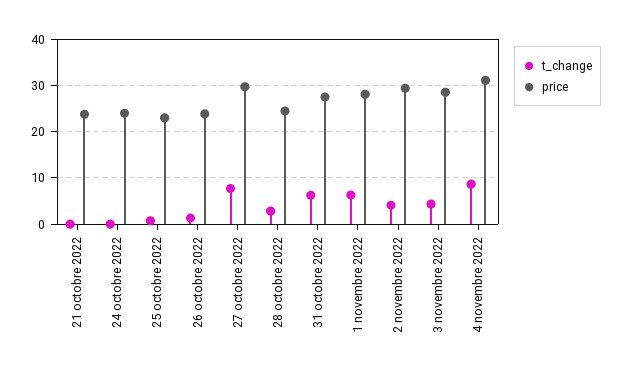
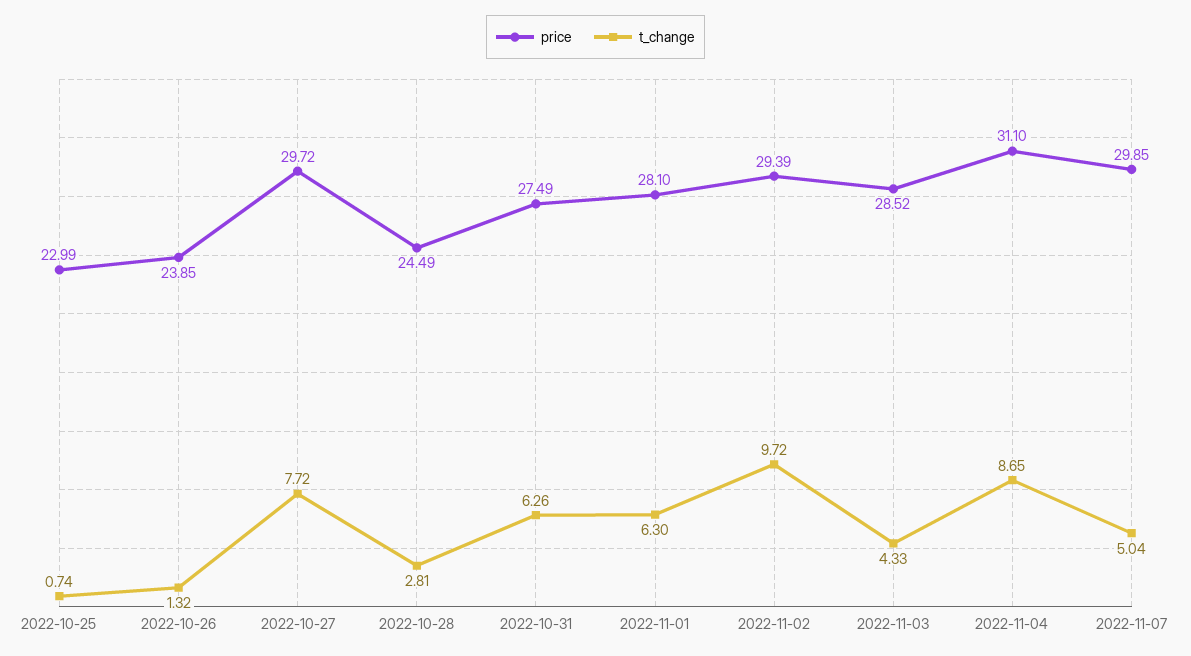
t_change, 21 octobre 2022: 0 -> none
price, 21 octobre 2022: 24 -> none
t_change, 24 octobre 2022: 0 -> none
price, 24 octobre 2022: 24 -> none
t_change, 2 novembre 2022: 4 -> 9.72
price, 2022-11-07: none -> 29.85
t_change, 2022-11-07: none -> 5.04

